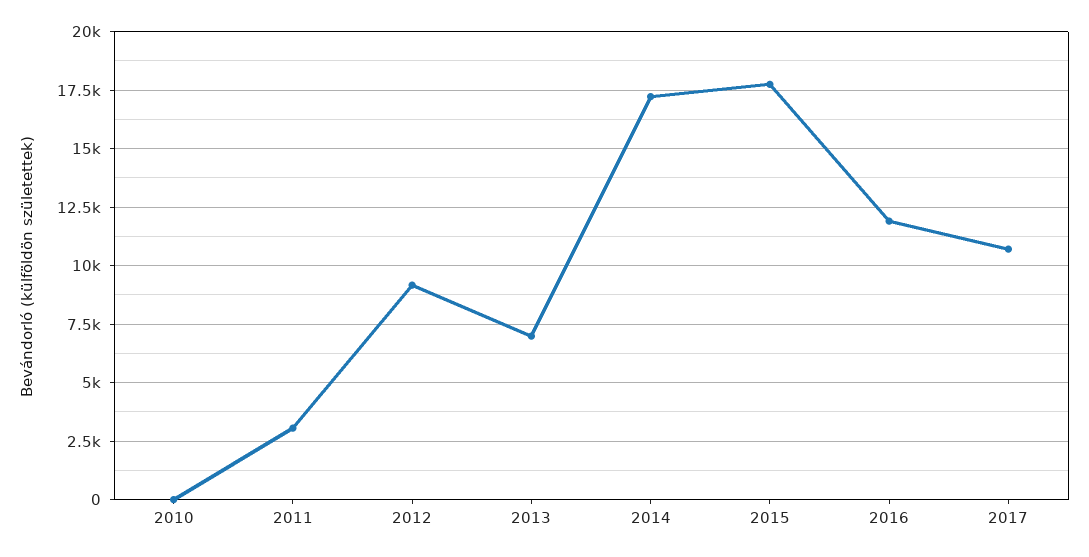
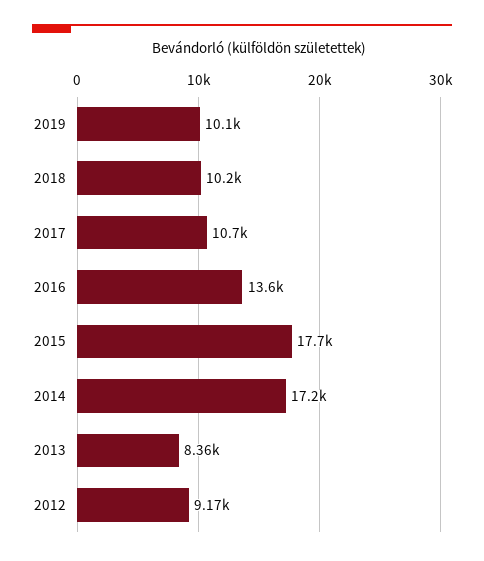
2010: 0 -> none
2011: 3000 -> none
2013: 7000 -> 8360
2016: 12000 -> 13600
2019: none -> 10100
2018: none -> 10200

